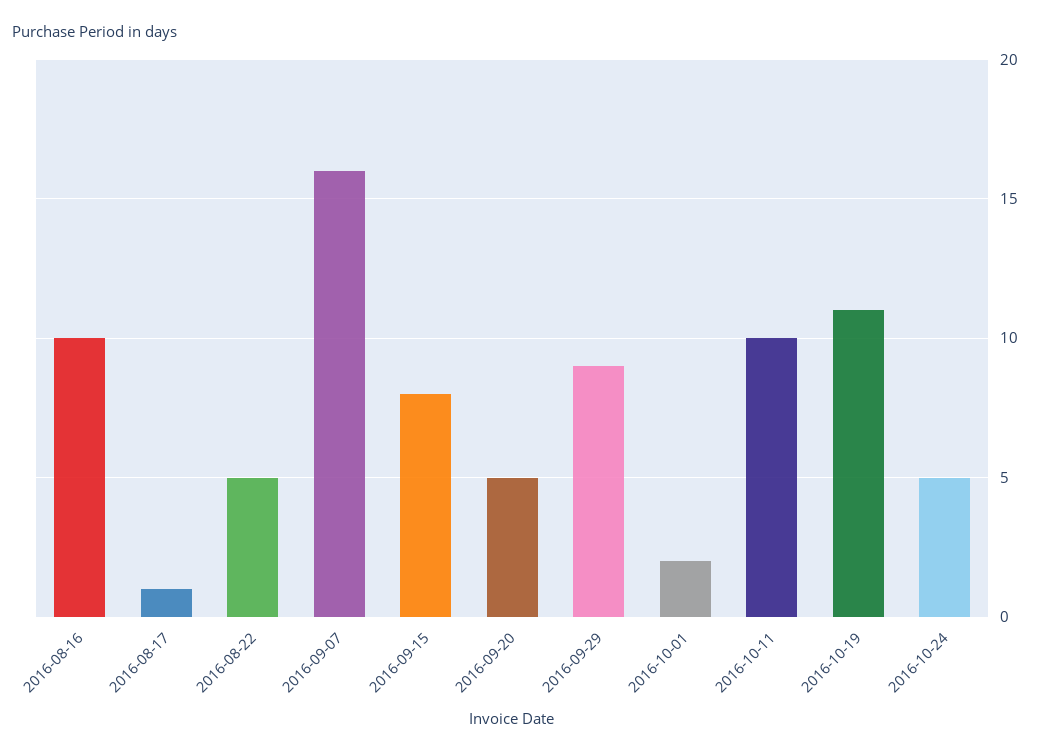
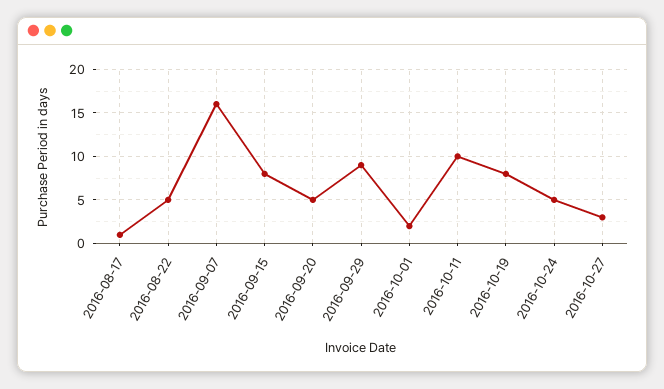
2016-08-16: 10 -> none
2016-10-19: 11 -> 8
2016-10-27: none -> 3

